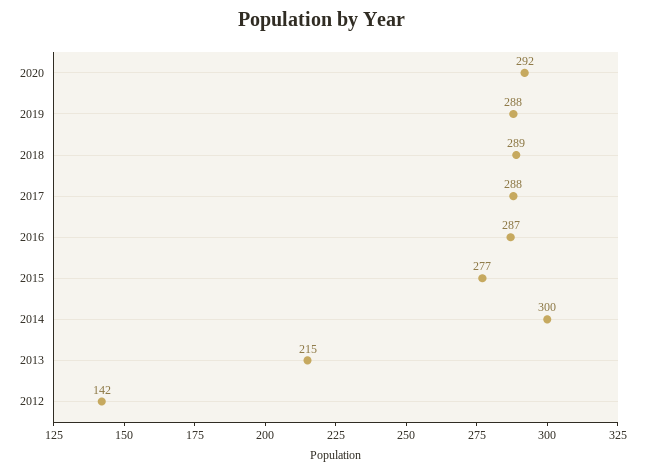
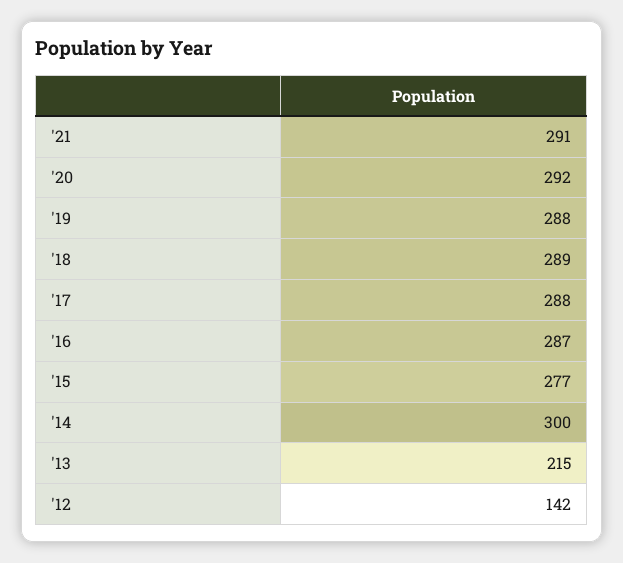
'21: none -> 291

